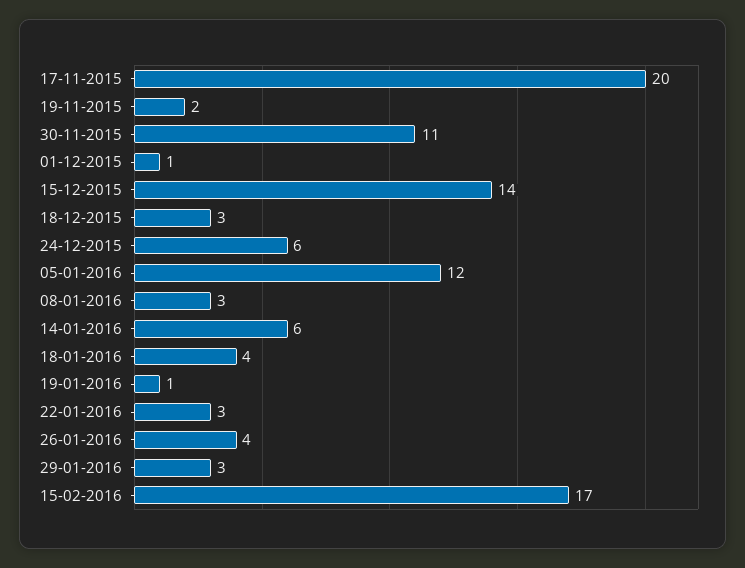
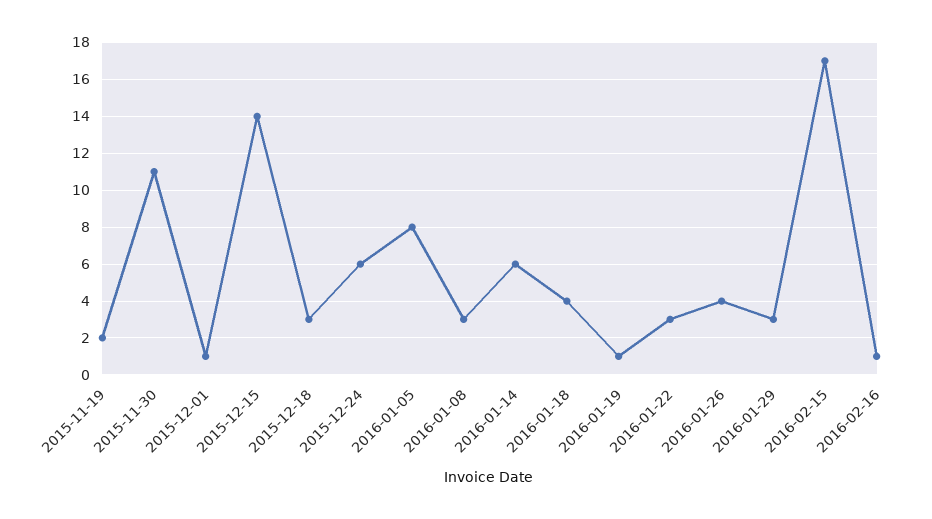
17-11-2015: 20 -> none
05-01-2016: 12 -> 8
2016-02-16: none -> 1

